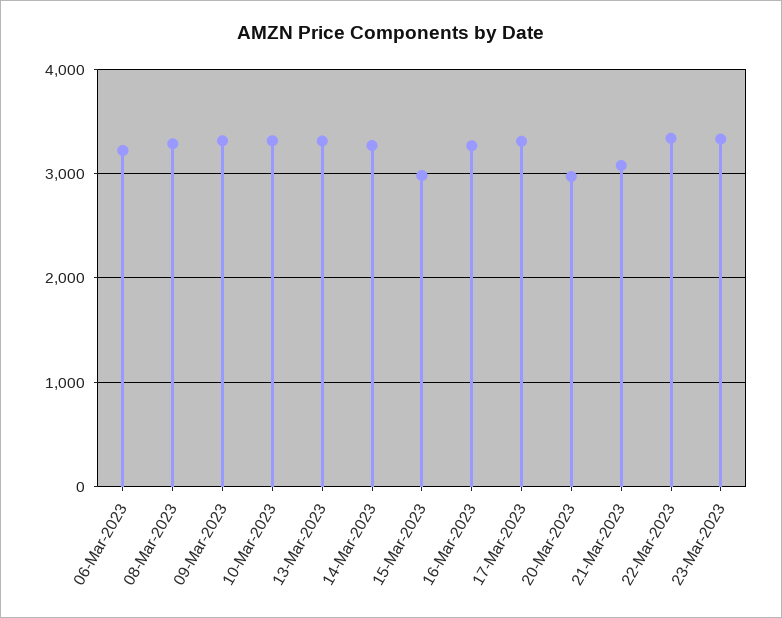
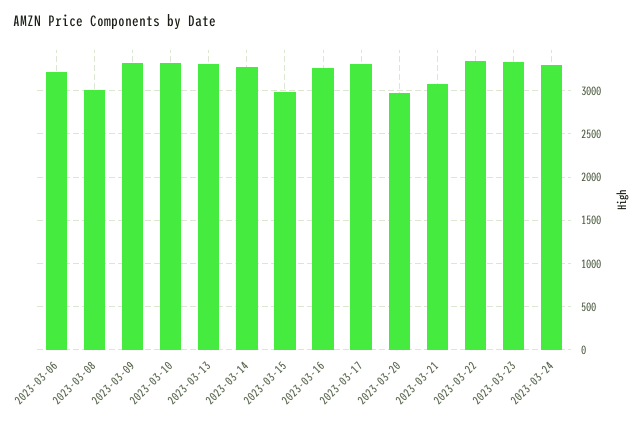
08-Mar-2023: 3300 -> 3000
2023-03-24: none -> 3300

